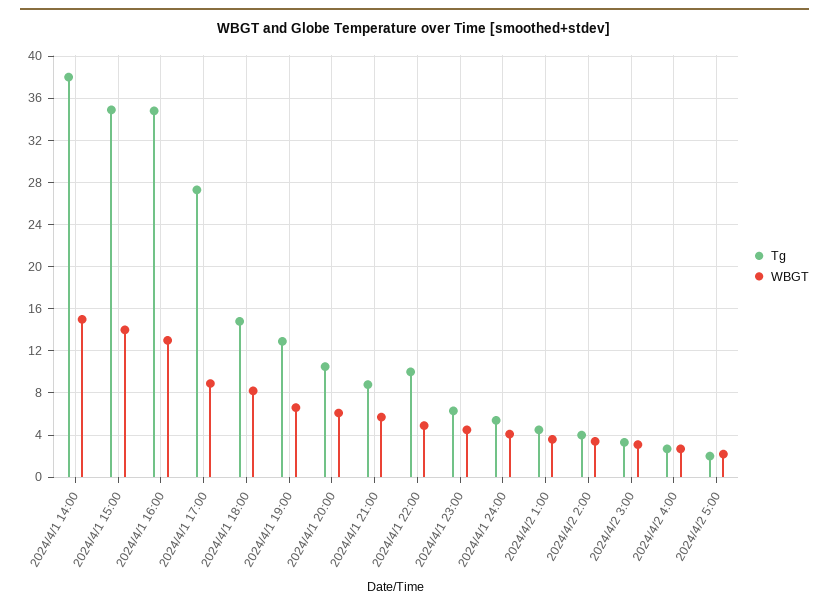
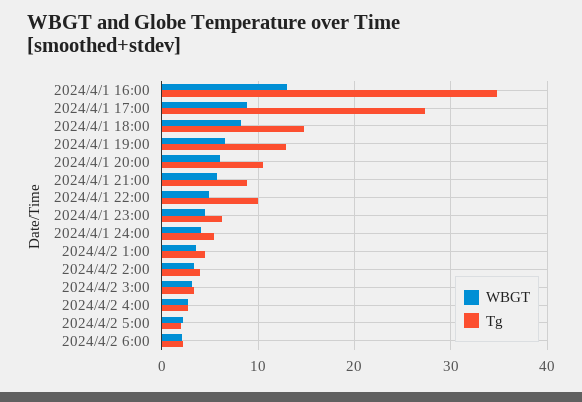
Tg, 2024/4/1 14:00: 38 -> none
WBGT, 2024/4/1 14:00: 15 -> none
Tg, 2024/4/1 15:00: 35 -> none
WBGT, 2024/4/1 15:00: 14 -> none
WBGT, 2024/4/2 6:00: none -> 2
Tg, 2024/4/2 6:00: none -> 2

